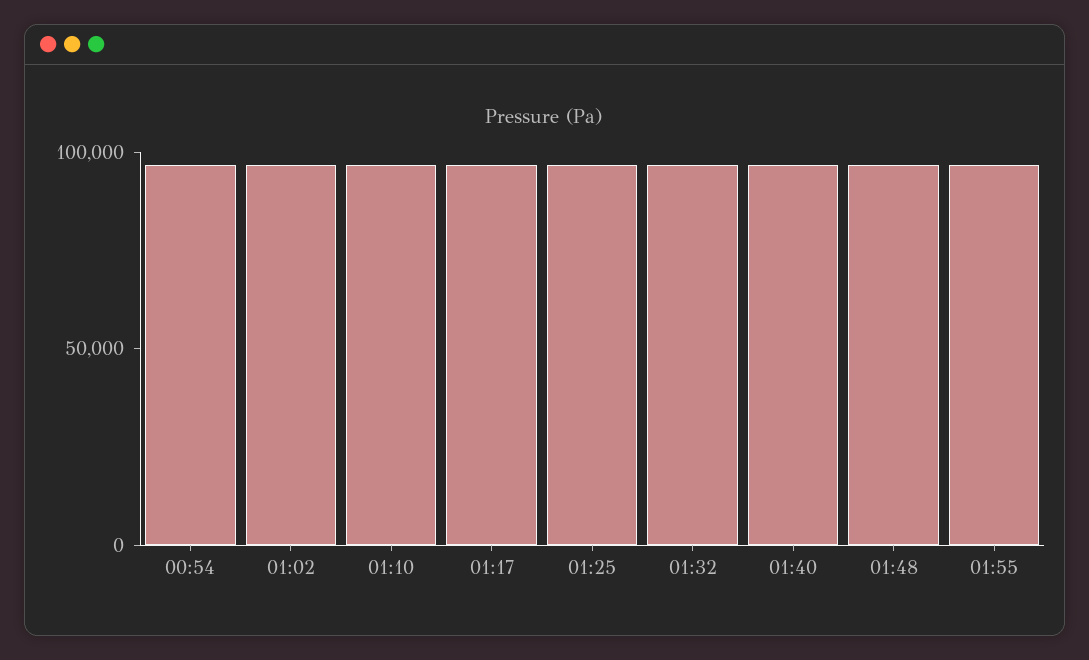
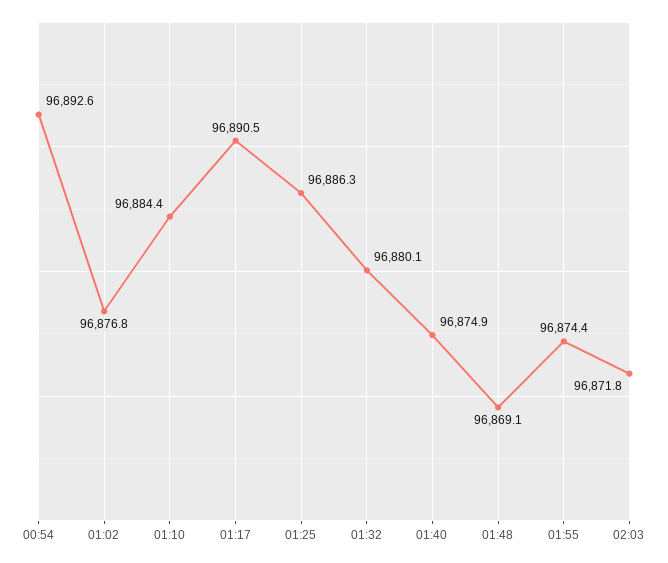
02:03: none -> 96871.8

